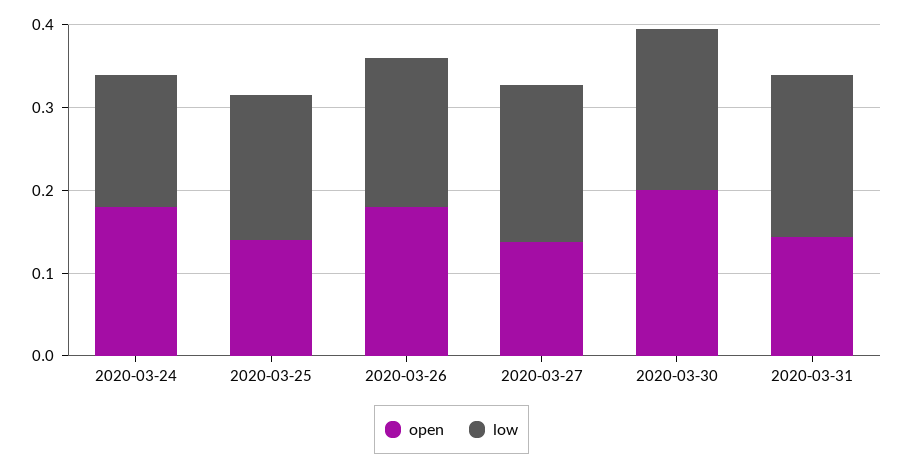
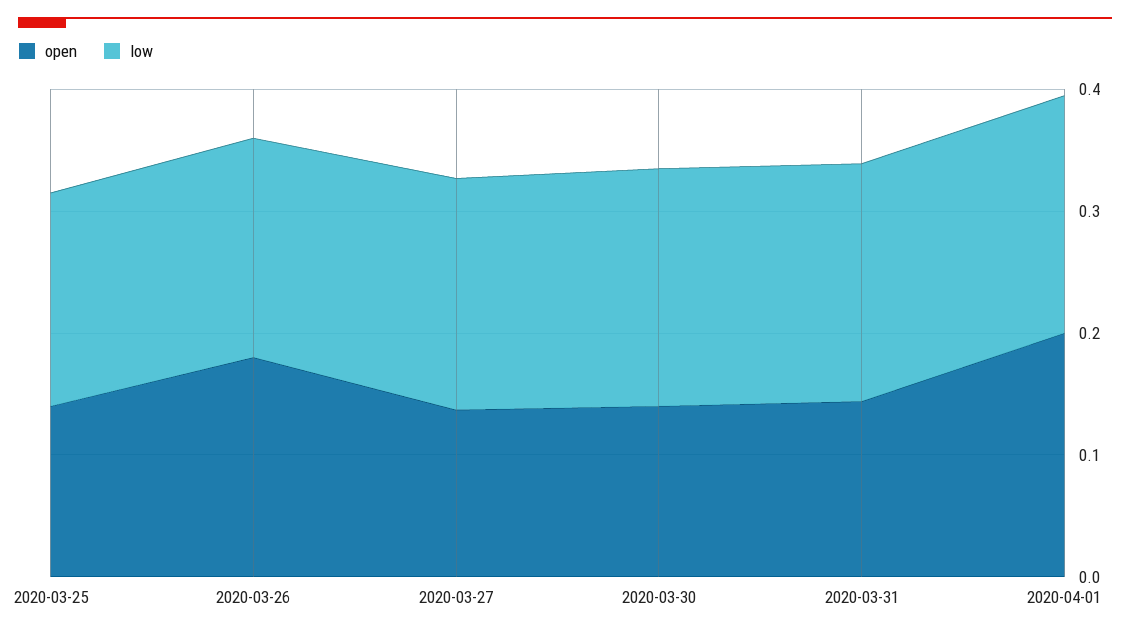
open, 2020-03-24: 0.18 -> none
low, 2020-03-24: 0.16 -> none
open, 2020-03-30: 0.2 -> 0.14
open, 2020-04-01: none -> 0.2
low, 2020-04-01: none -> 0.2

